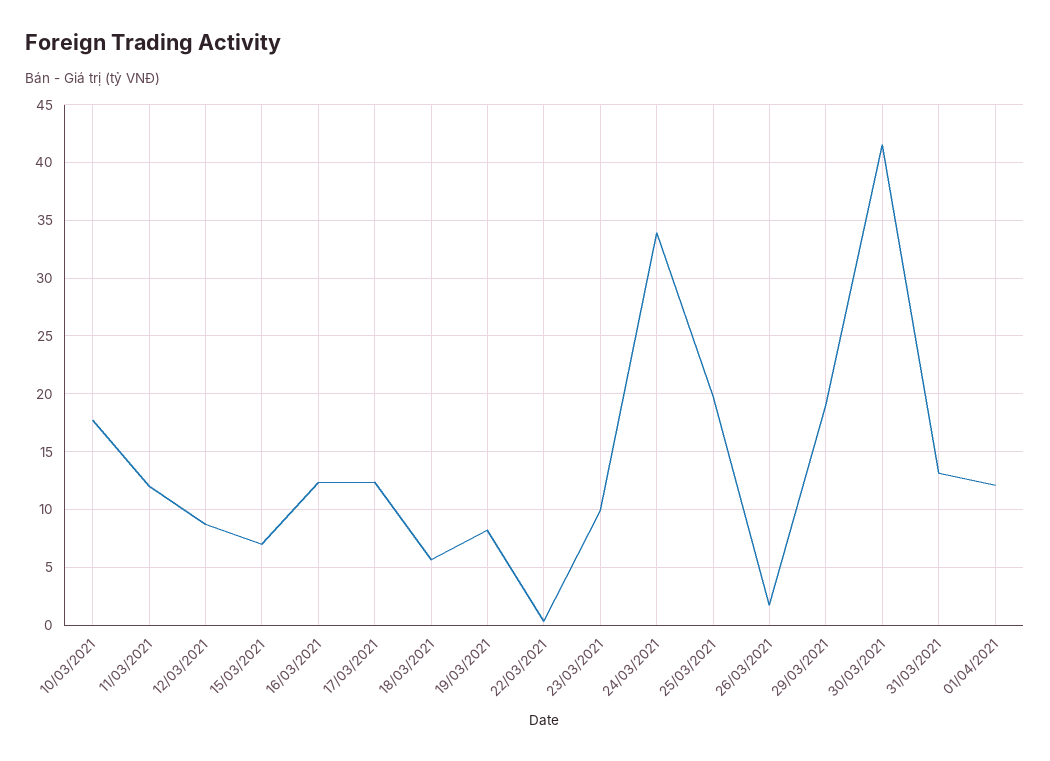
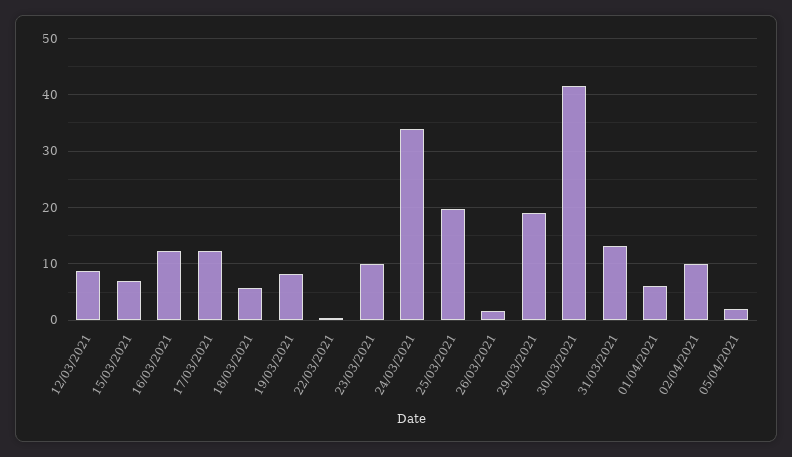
10/03/2021: 18 -> none
11/03/2021: 12 -> none
01/04/2021: 12 -> 6
02/04/2021: none -> 10
05/04/2021: none -> 2

